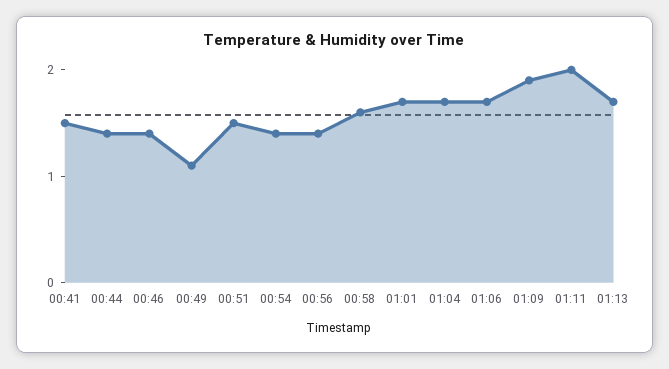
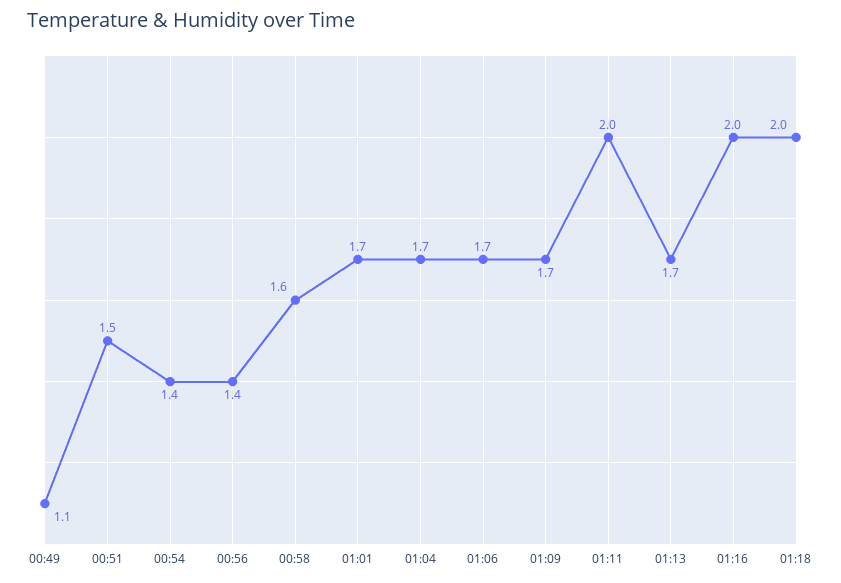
00:41: 1.5 -> none
00:44: 1.4 -> none
00:46: 1.4 -> none
01:09: 1.9 -> 1.7
01:16: none -> 2
01:18: none -> 2

